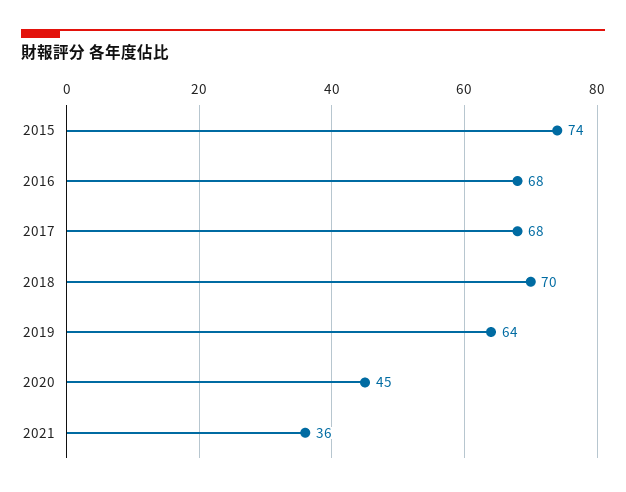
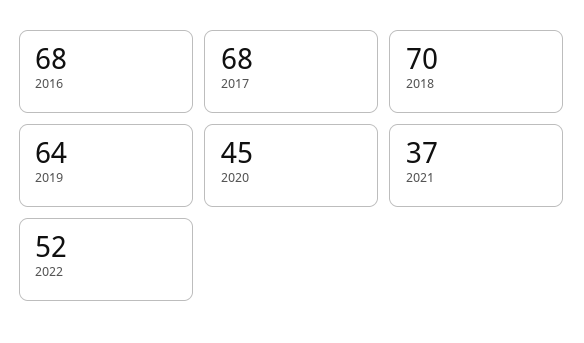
2015: 74 -> none
2021: 36 -> 37
2022: none -> 52

